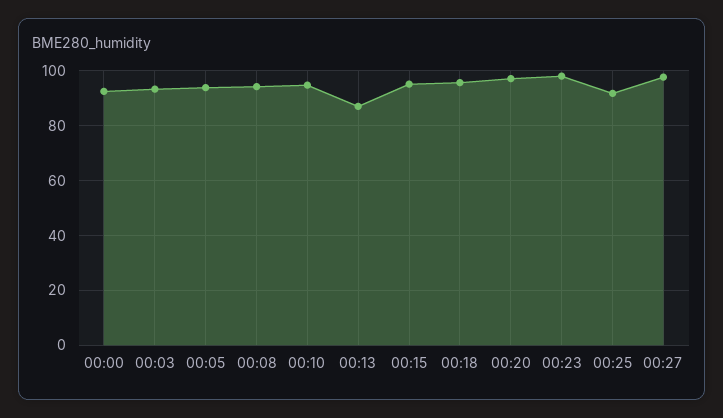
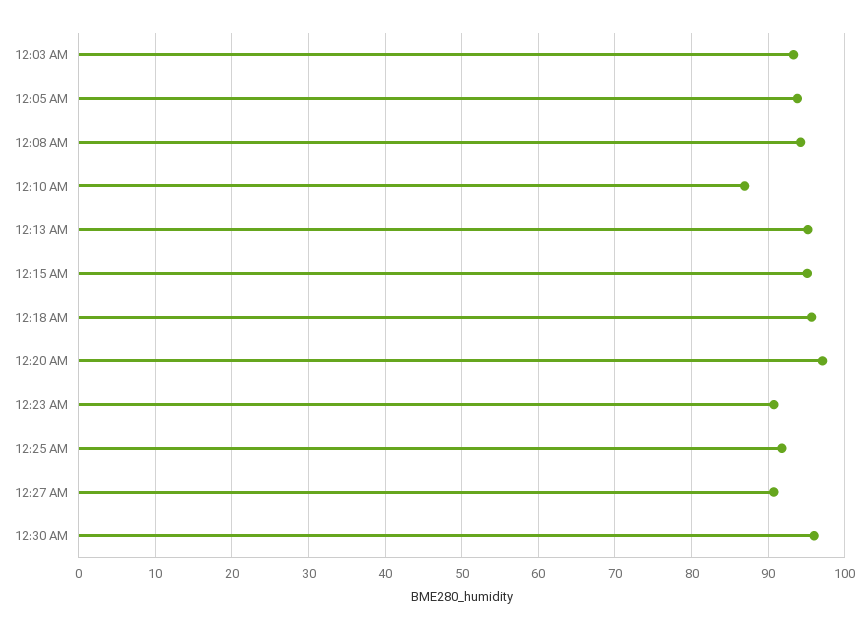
00:00: 92.5 -> none
00:10: 95 -> 87
00:13: 87.5 -> 95
00:23: 97.5 -> 91
00:27: 97.5 -> 91
12:30 AM: none -> 96

